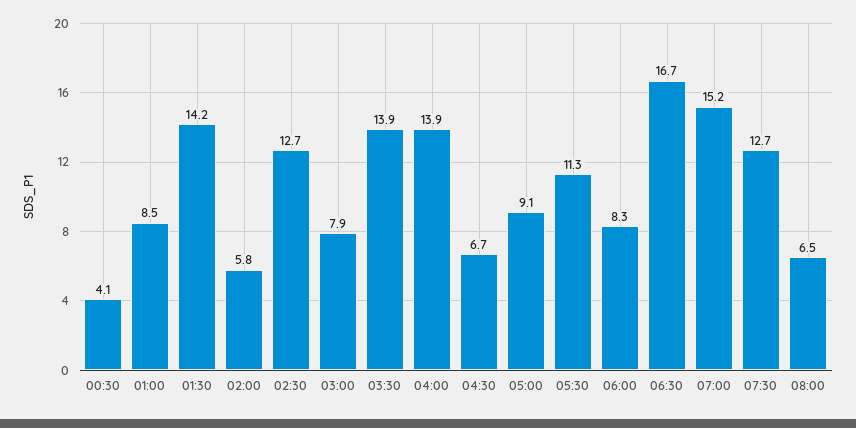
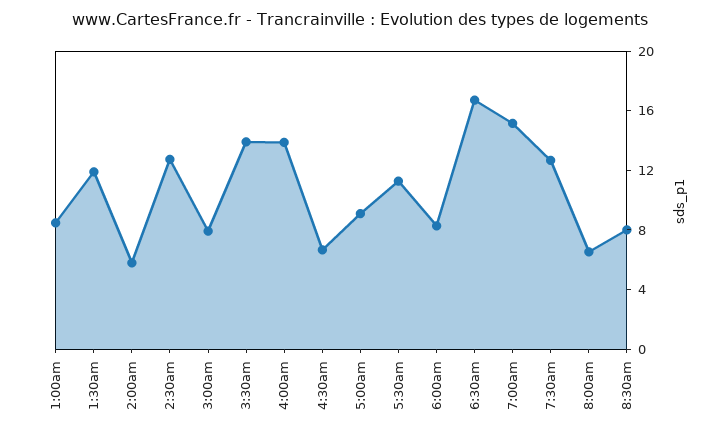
00:30: 4.1 -> none
01:30: 14.2 -> 12
8:30am: none -> 8

